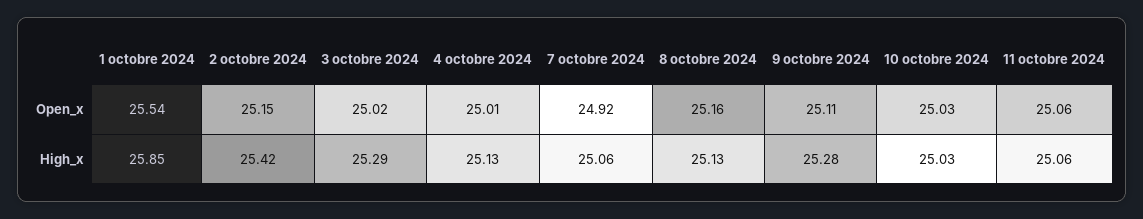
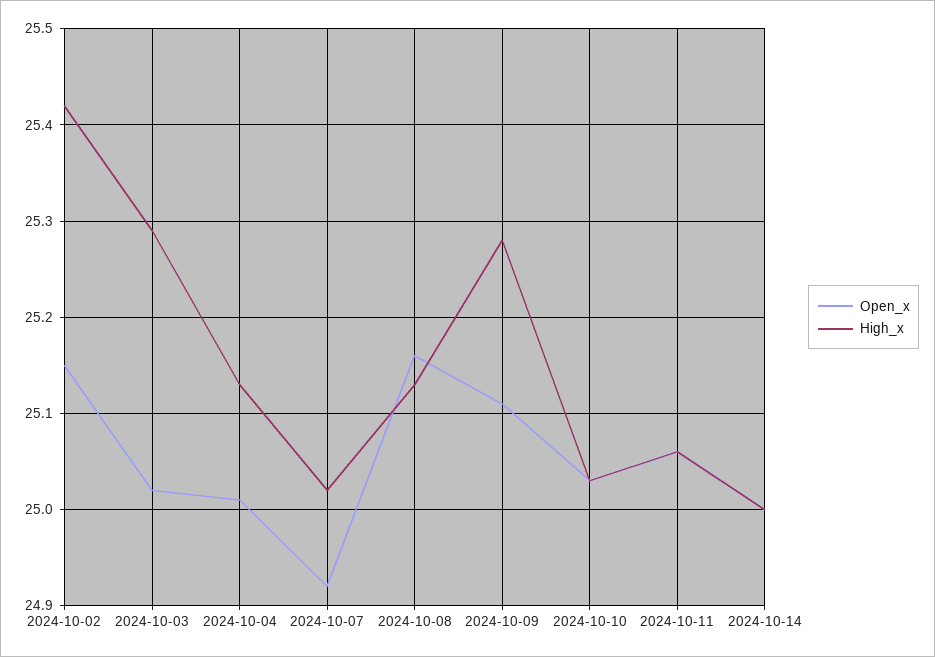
Open_x, 1 octobre 2024: 25.54 -> none
High_x, 1 octobre 2024: 25.85 -> none
High_x, 7 octobre 2024: 25.06 -> 25.02
Open_x, 2024-10-14: none -> 25
High_x, 2024-10-14: none -> 25

